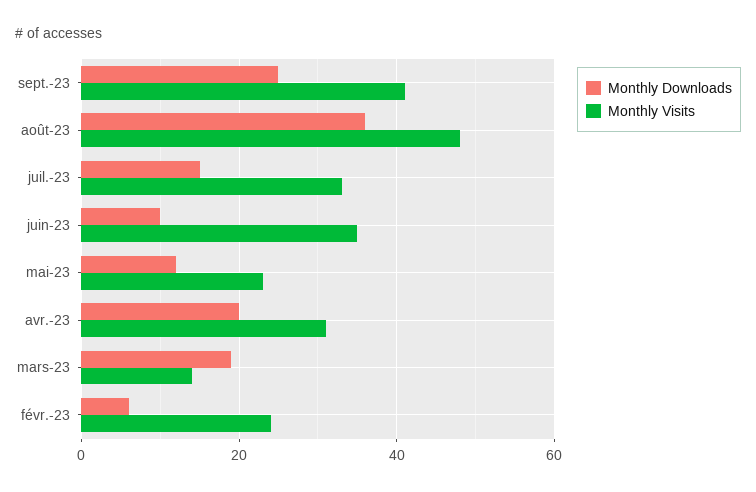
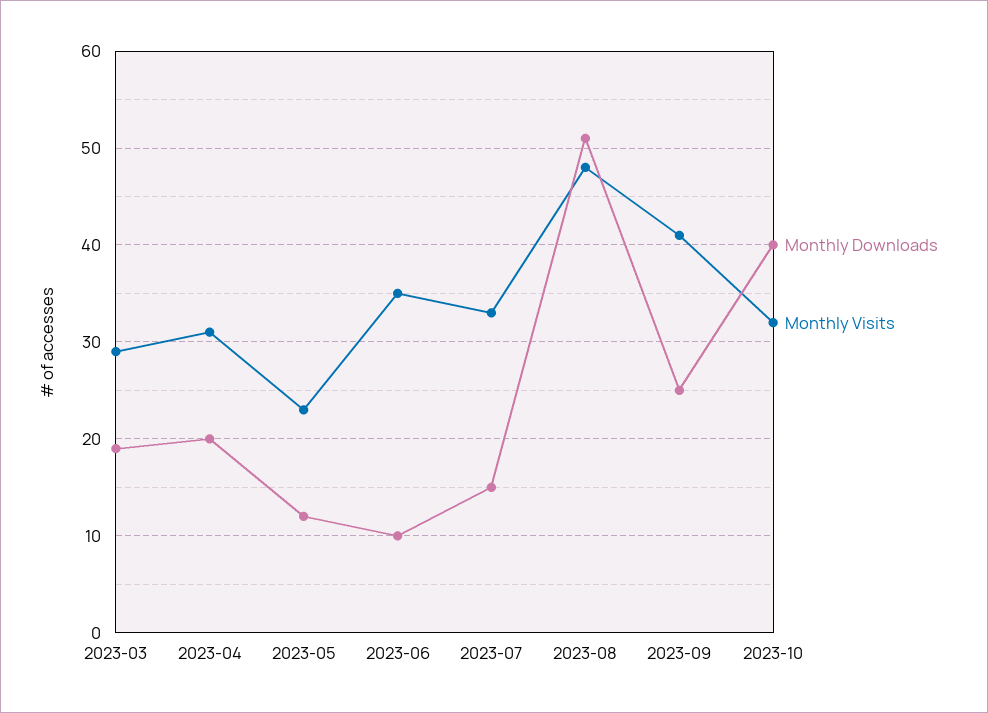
Monthly Downloads, août-23: 35 -> 51
Monthly Visits, mars-23: 15 -> 29
Monthly Downloads, févr.-23: 5 -> none
Monthly Visits, févr.-23: 25 -> none
Monthly Downloads, 2023-10: none -> 40
Monthly Visits, 2023-10: none -> 32

